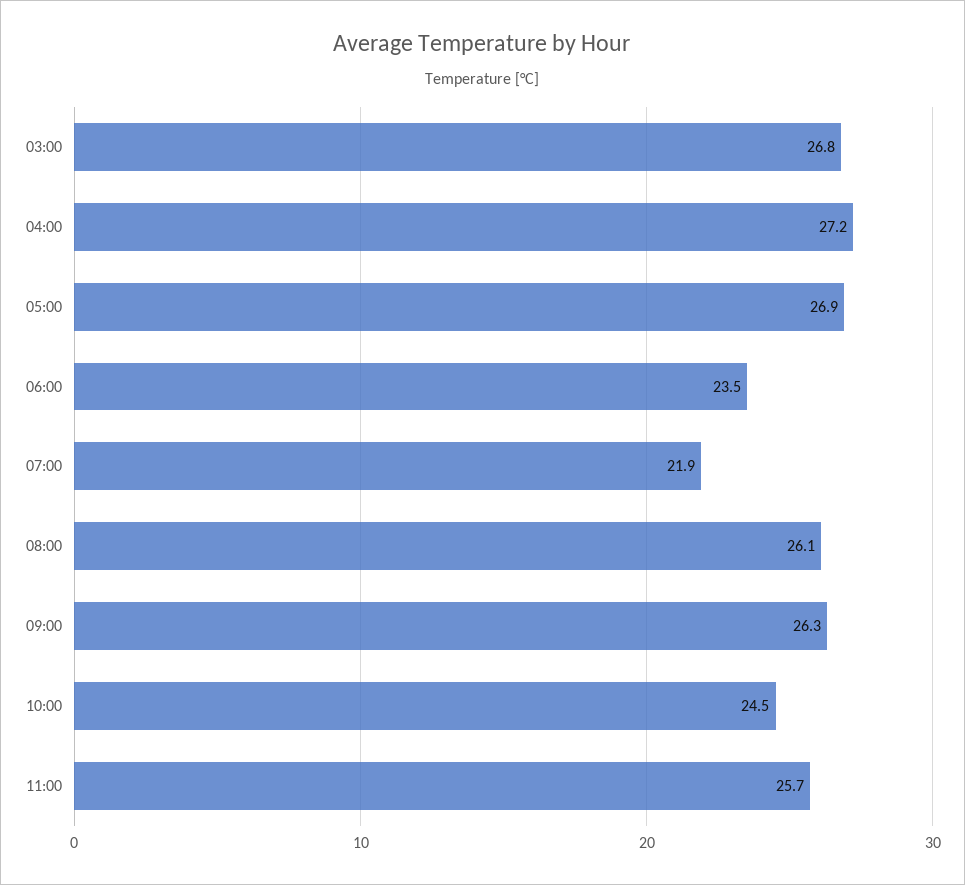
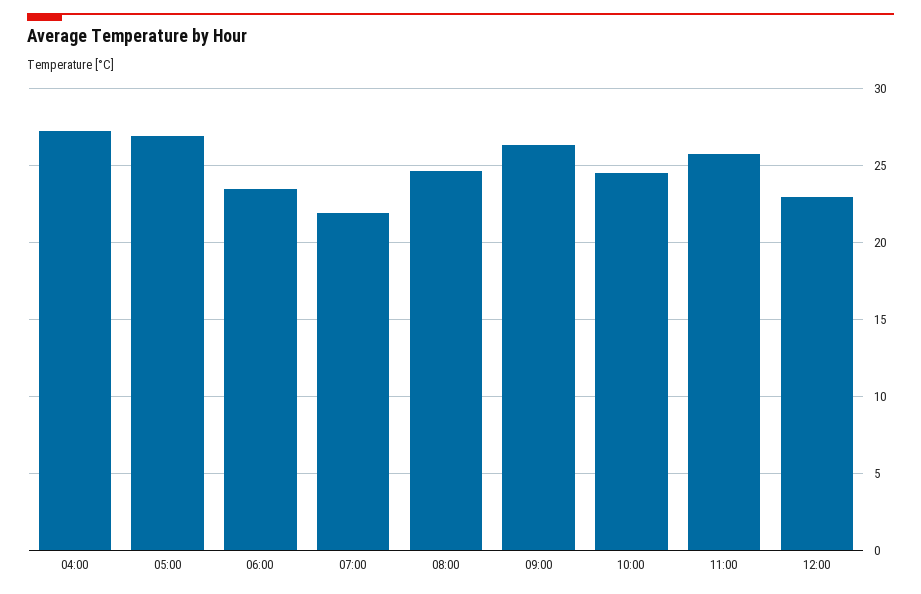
03:00: 26.8 -> none
08:00: 26.1 -> 24.5
12:00: none -> 23

